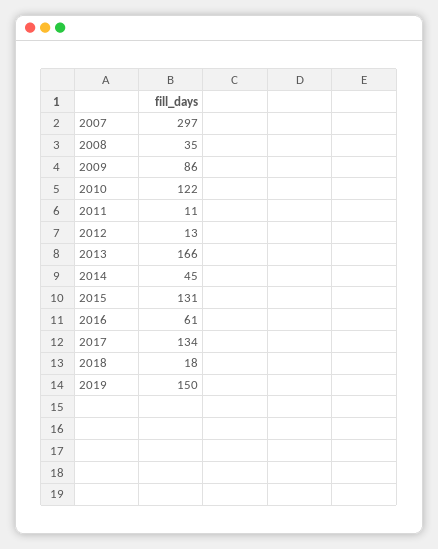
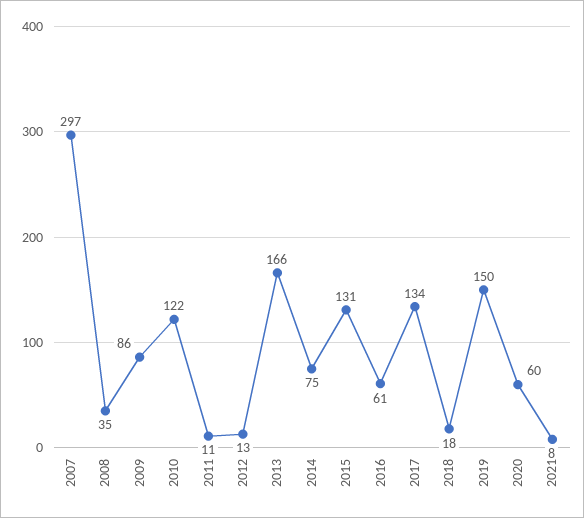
2014: 45 -> 75
2020: none -> 60
2021: none -> 8

